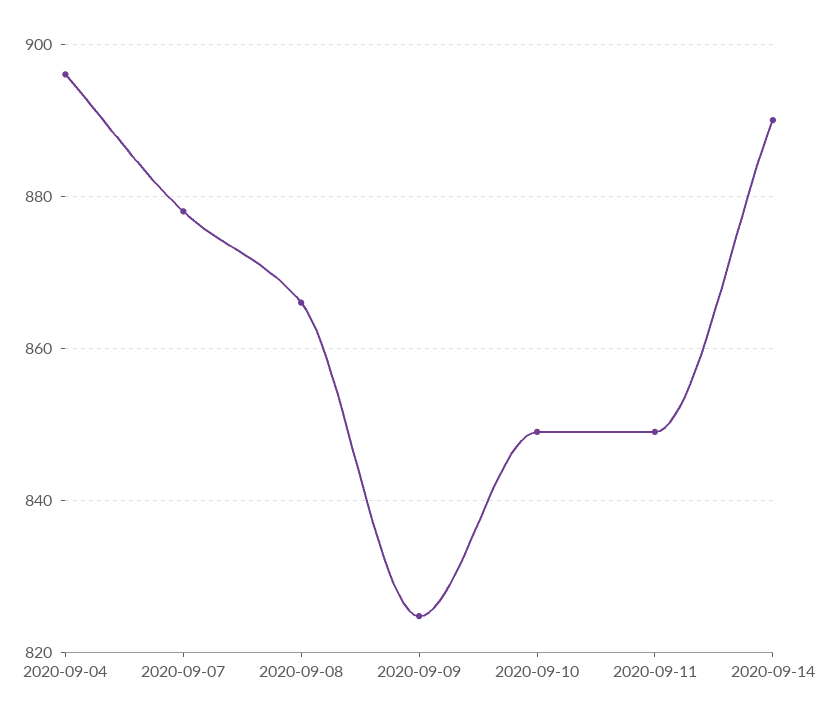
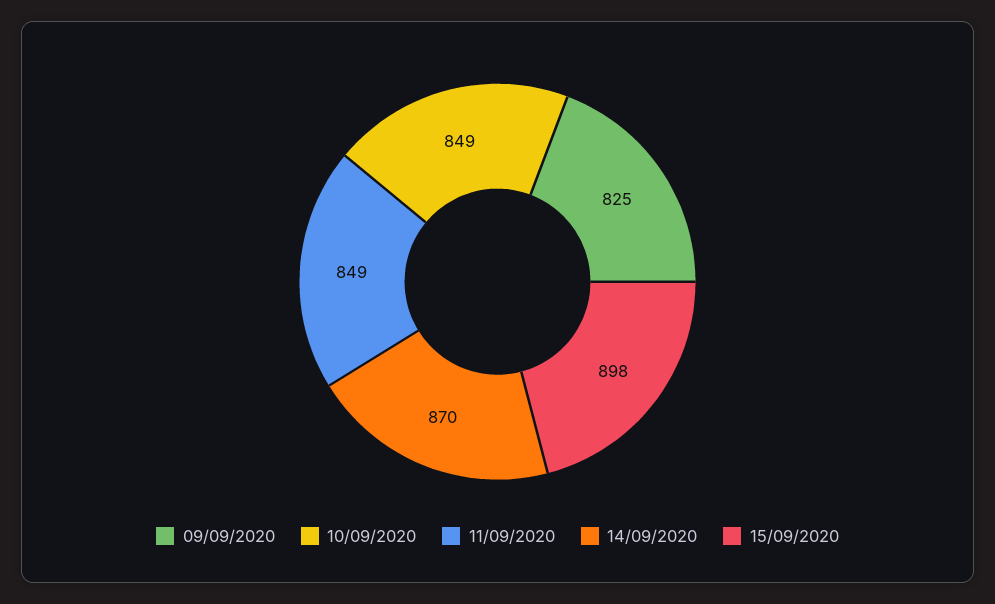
2020-09-04: 896 -> none
2020-09-07: 878 -> none
2020-09-08: 866 -> none
2020-09-14: 890 -> 870
15/09/2020: none -> 898

